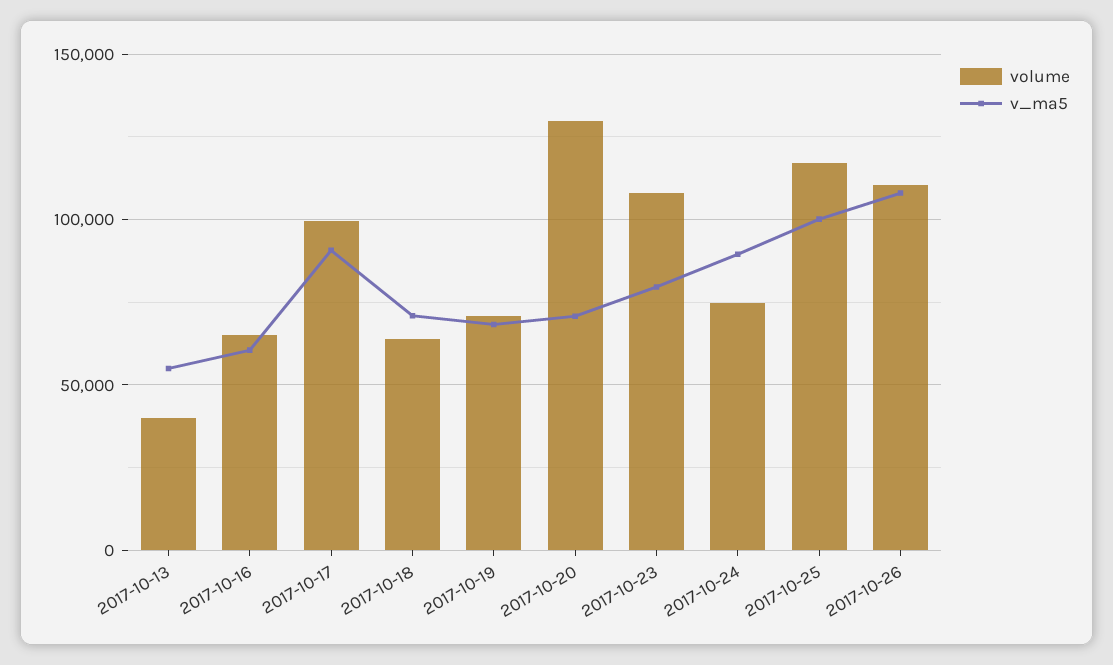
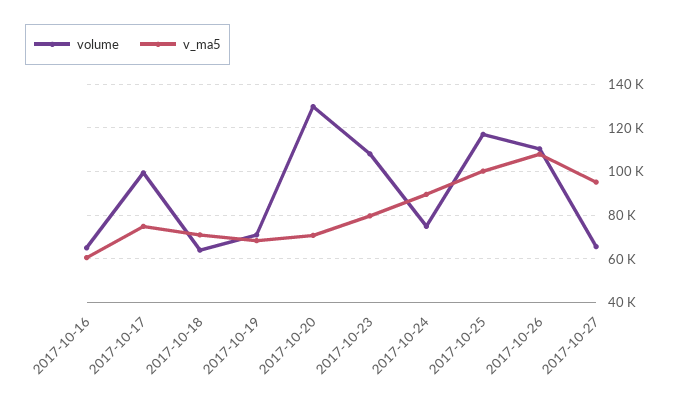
volume, 2017-10-13: 40000 -> none
v_ma5, 2017-10-13: 55000 -> none
v_ma5, 2017-10-17: 90000 -> 75000
volume, 2017-10-27: none -> 65000
v_ma5, 2017-10-27: none -> 95000

